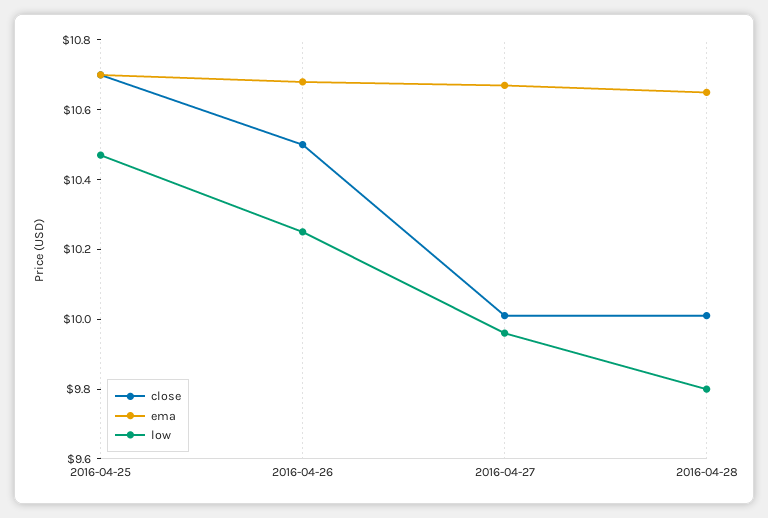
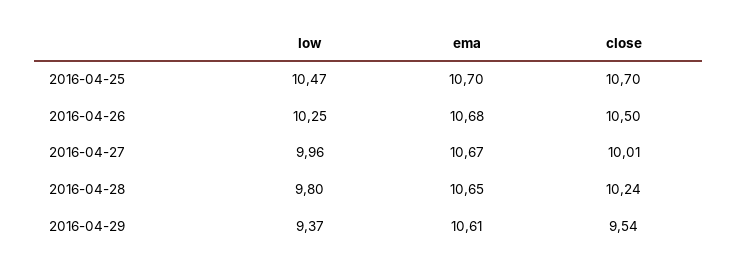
close, 2016-04-28: 10 -> 10.24
low, 2016-04-29: none -> 9.37
ema, 2016-04-29: none -> 10.61
close, 2016-04-29: none -> 9.54

